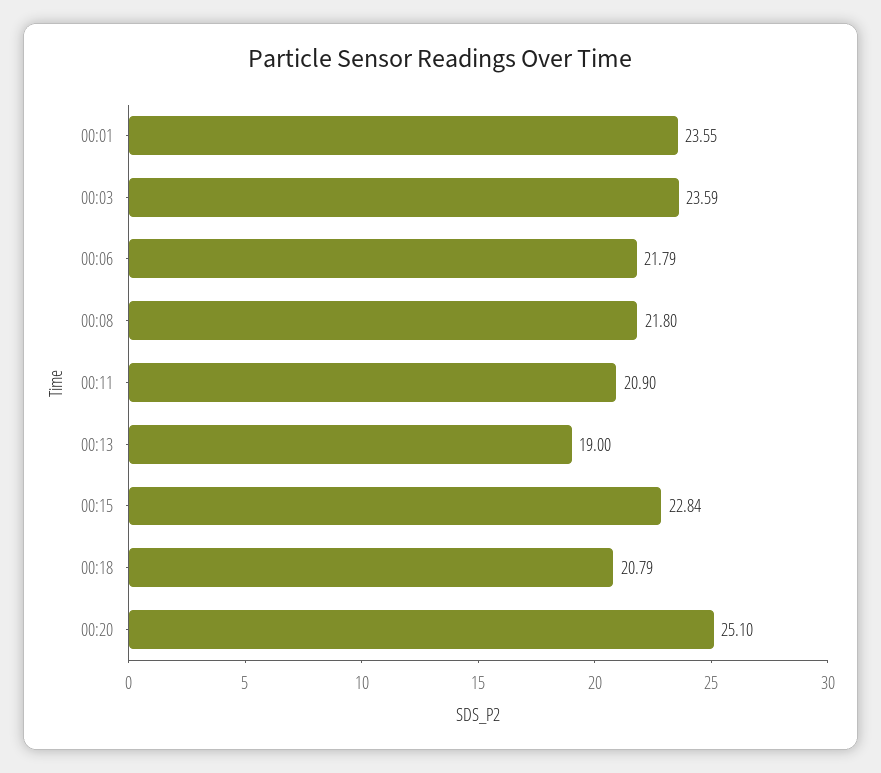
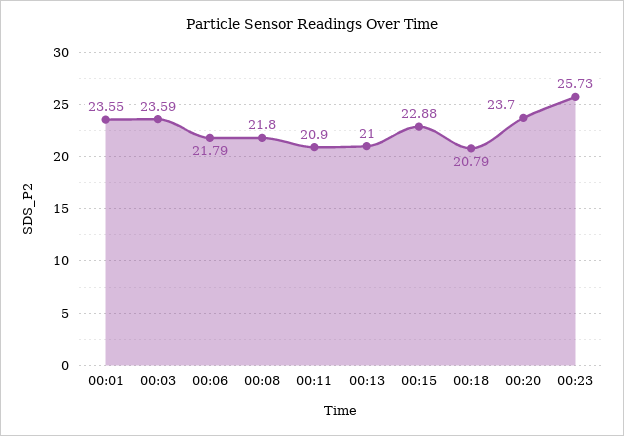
00:13: 19 -> 21
00:15: 22.84 -> 22.88
00:20: 25.1 -> 23.7
00:23: none -> 25.73

